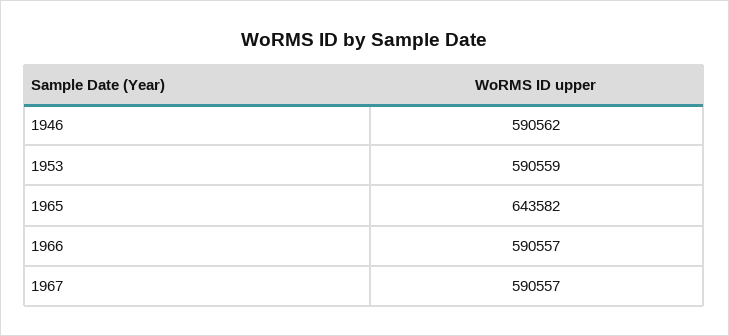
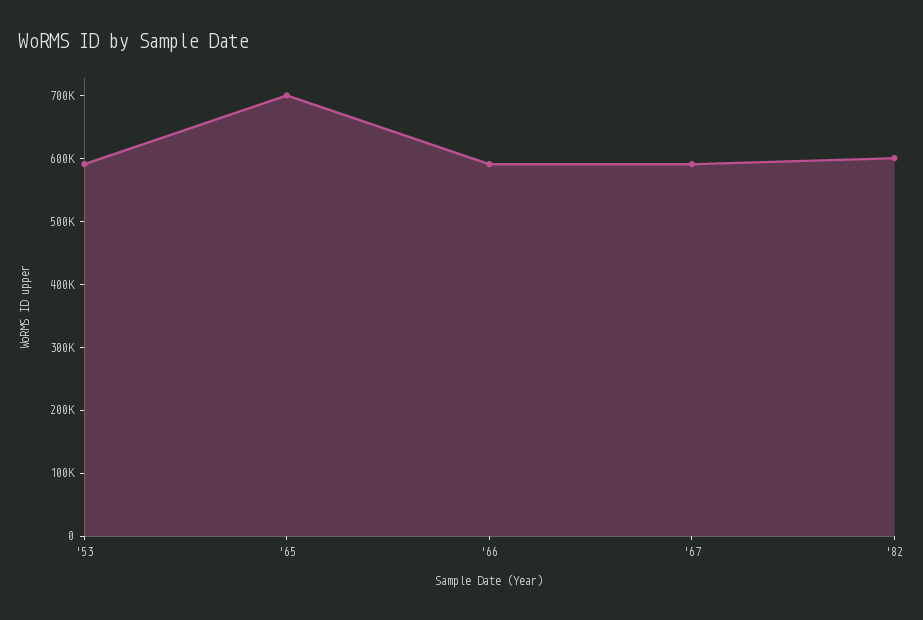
1946: 590562 -> none
1965: 643582 -> 700000
'82: none -> 600000

